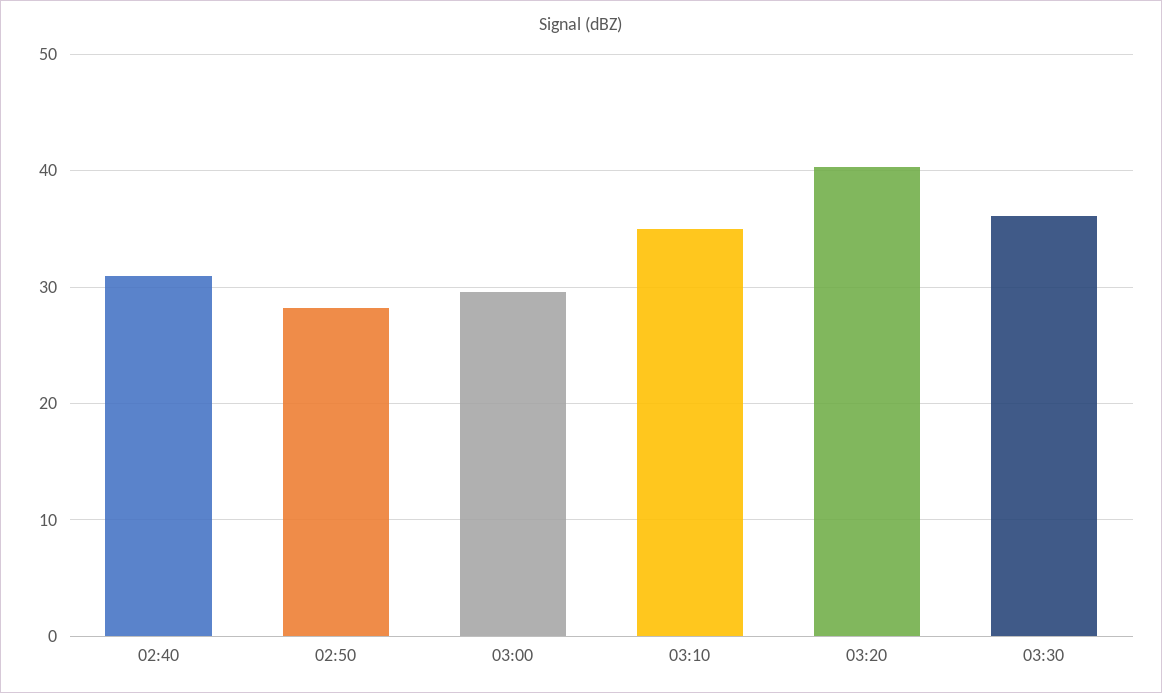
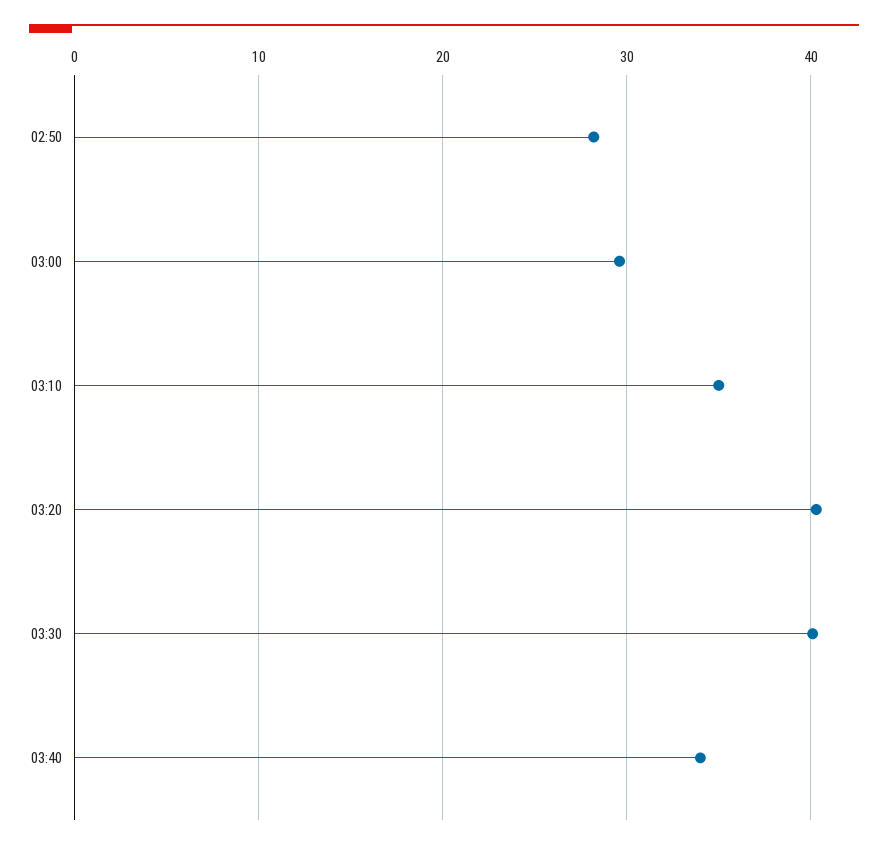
02:40: 31 -> none
03:30: 36 -> 40
03:40: none -> 34

